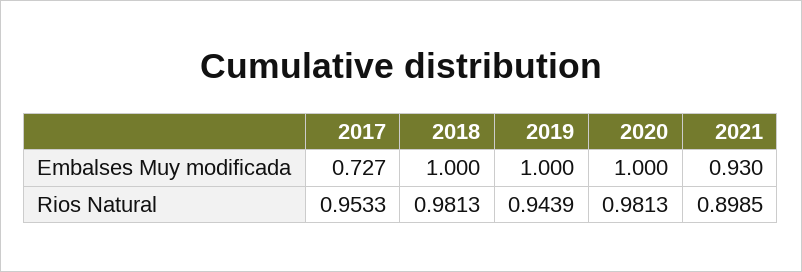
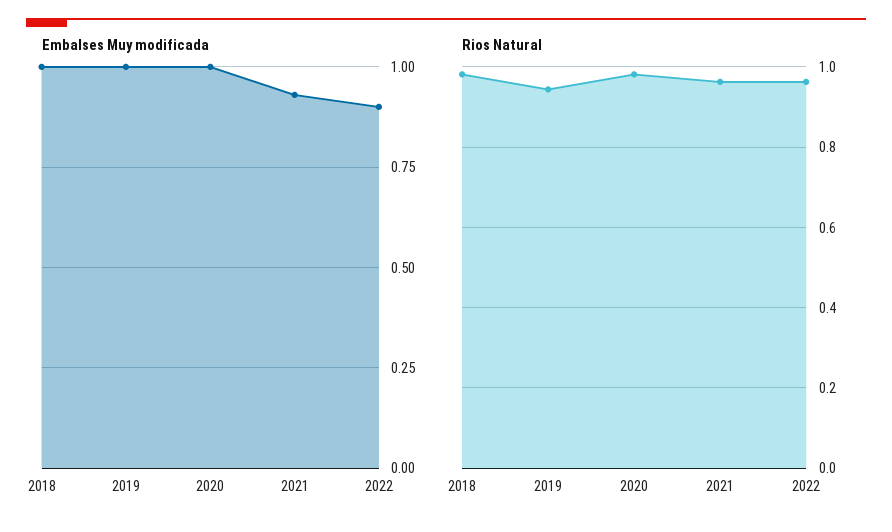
Embalses Muy modificada, 2017: 0.727 -> none
Rios Natural, 2017: 0.9533 -> none
Rios Natural, 2021: 0.8985 -> 0.96
Embalses Muy modificada, 2022: none -> 0.9
Rios Natural, 2022: none -> 0.96

